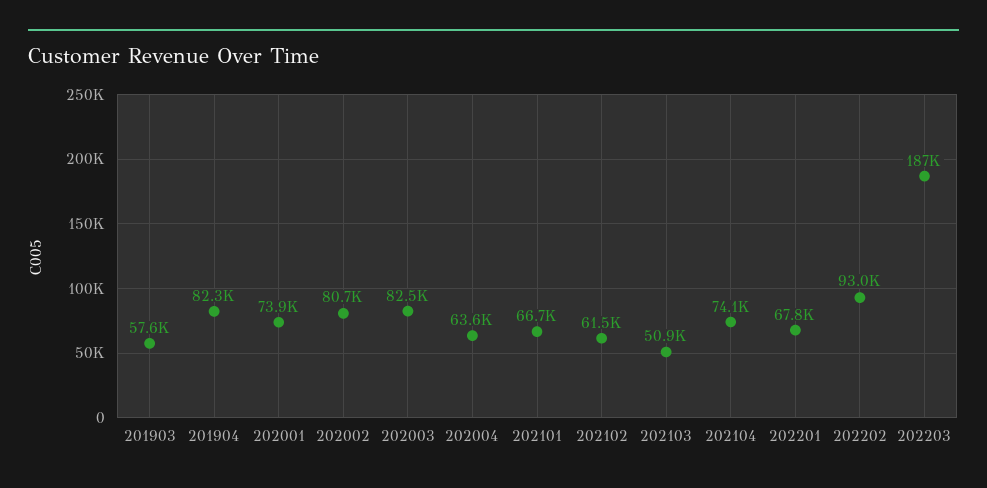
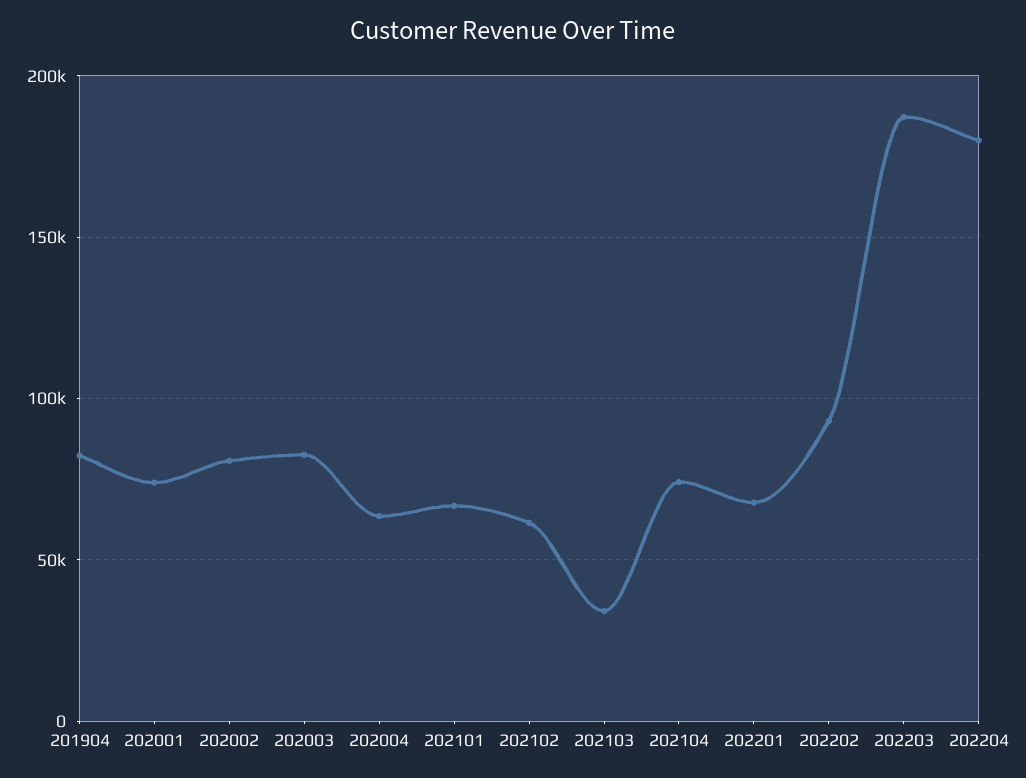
201903: 57600 -> none
202103: 50900 -> 35000
202204: none -> 180000

